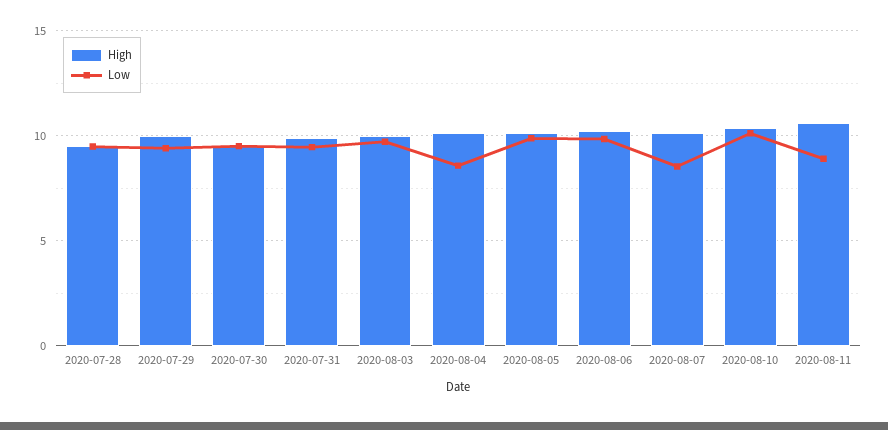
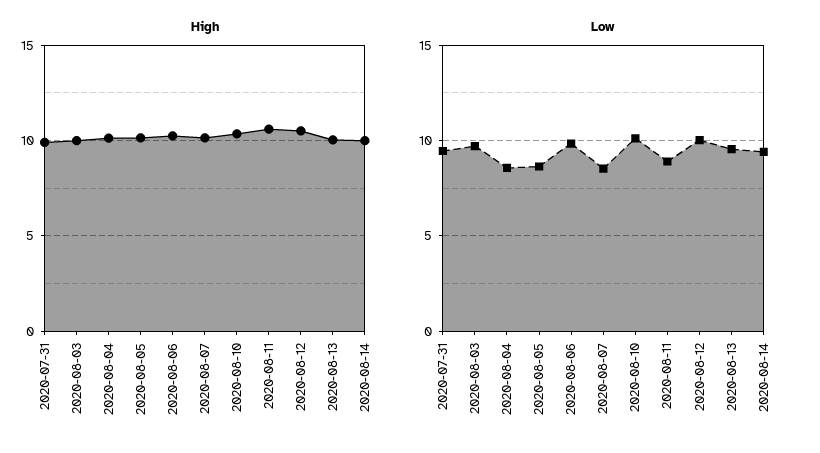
High, 2020-07-28: 9.5 -> none
Low, 2020-07-28: 9.5 -> none
High, 2020-07-29: 10 -> none
Low, 2020-07-29: 9.5 -> none
High, 2020-07-30: 9.5 -> none
Low, 2020-07-30: 9.5 -> none
Low, 2020-08-05: 10 -> 8.5
High, 2020-08-12: none -> 10.5
High, 2020-08-13: none -> 10
High, 2020-08-14: none -> 10
Low, 2020-08-12: none -> 10
Low, 2020-08-13: none -> 9.5
Low, 2020-08-14: none -> 9.5

